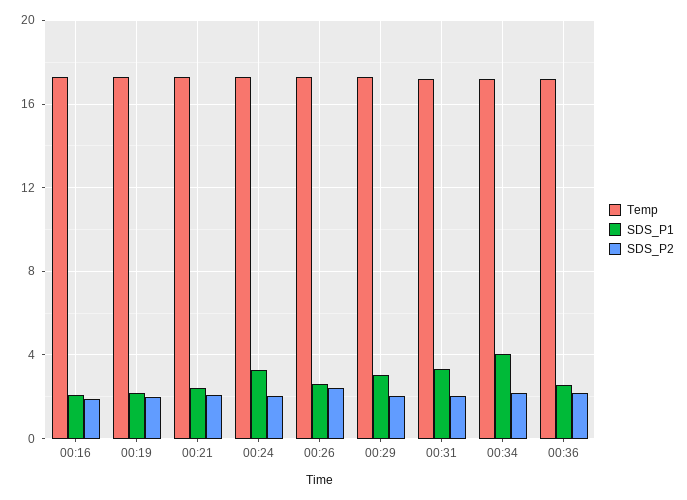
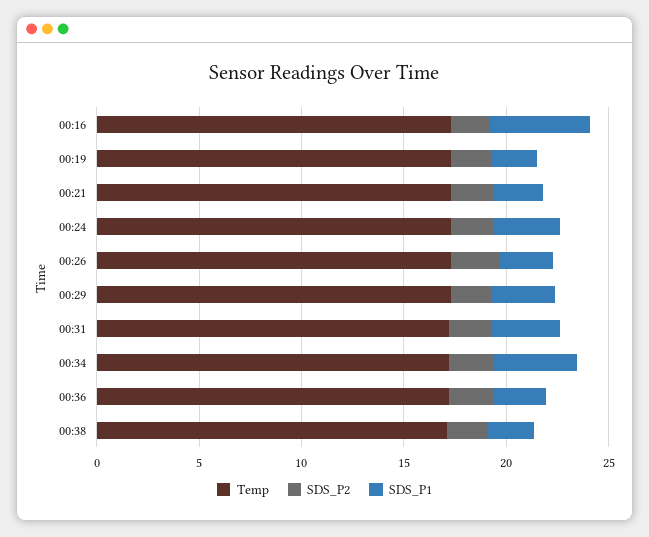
SDS_P1, 00:16: 2 -> 5
Temp, 00:38: none -> 17
SDS_P2, 00:38: none -> 2
SDS_P1, 00:38: none -> 2

